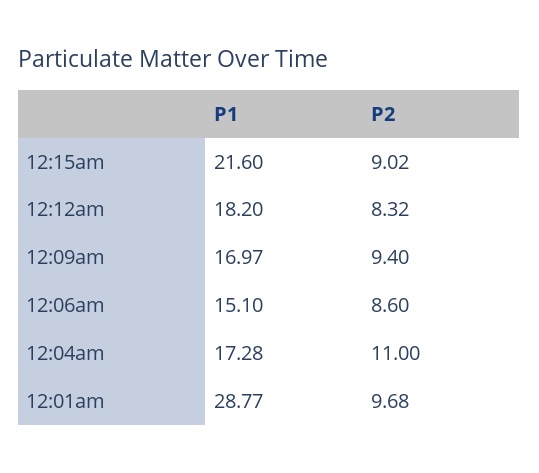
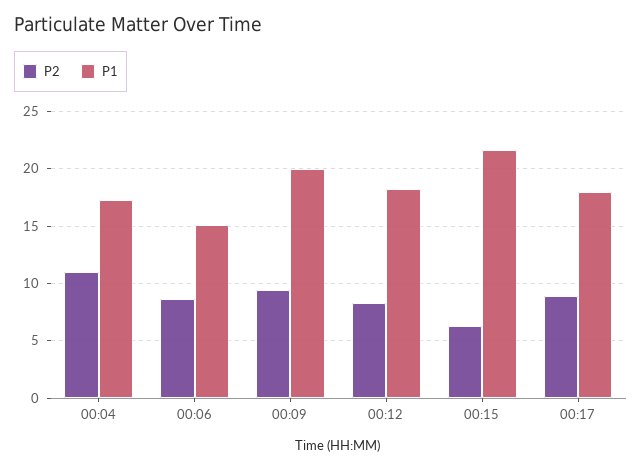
P2, 12:15am: 9.02 -> 6
P1, 12:09am: 16.97 -> 20
P1, 12:01am: 28.77 -> none
P2, 12:01am: 9.68 -> none
P2, 00:17: none -> 9
P1, 00:17: none -> 18

